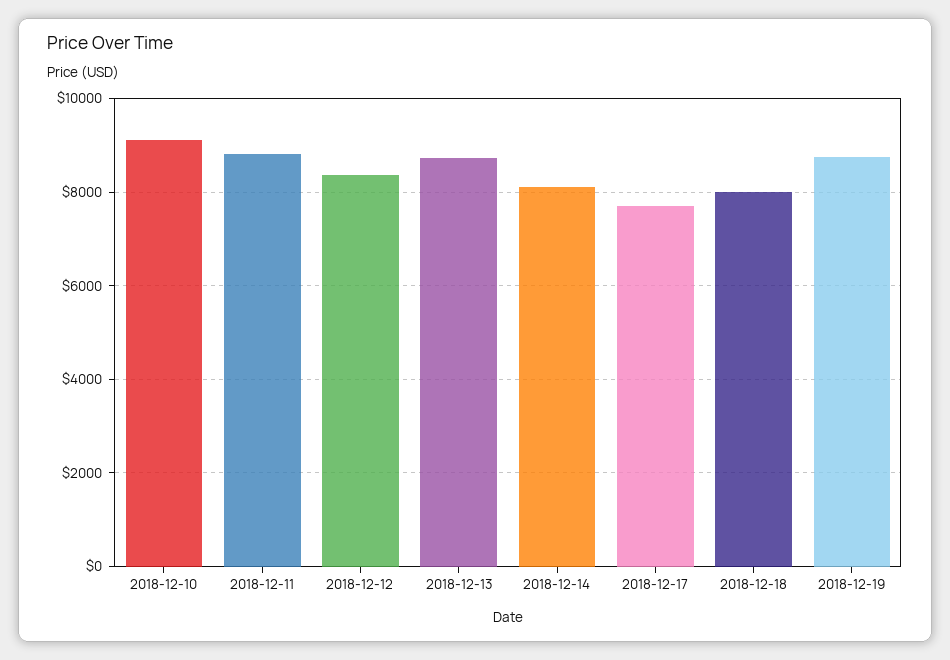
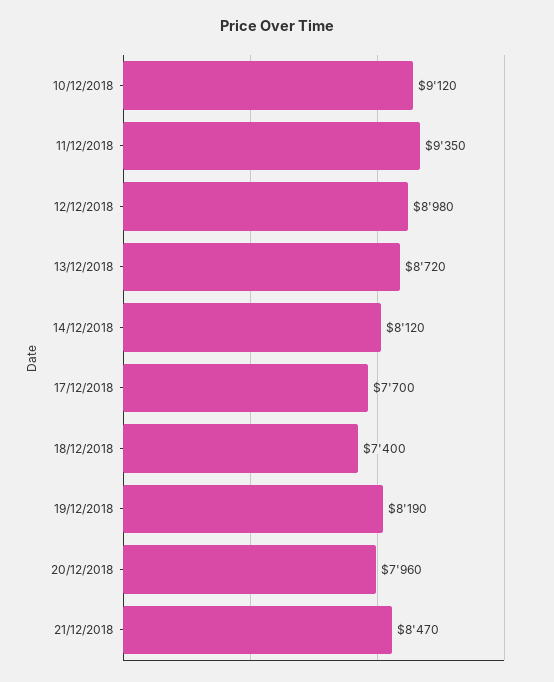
2018-12-11: 8800 -> 9350
2018-12-12: 8400 -> 8980
2018-12-18: 8000 -> 7400
2018-12-19: 8800 -> 8190
20/12/2018: none -> 7960
21/12/2018: none -> 8470

